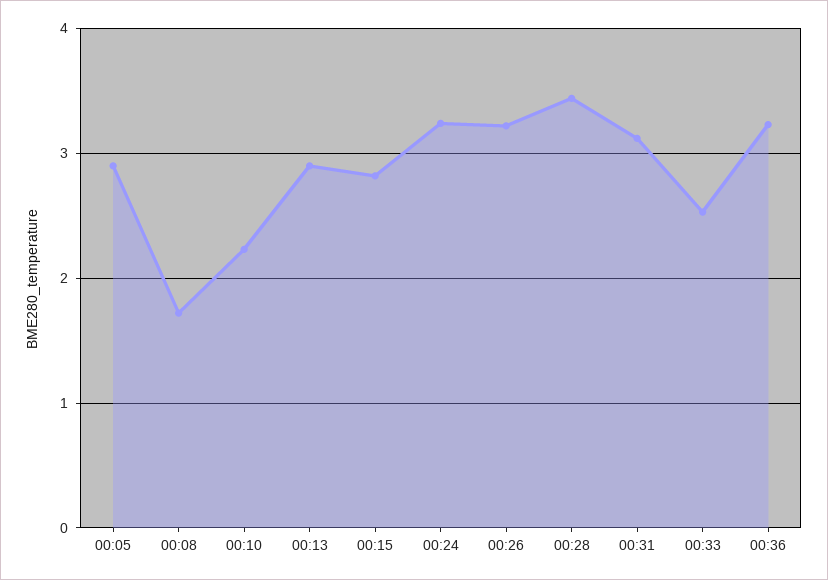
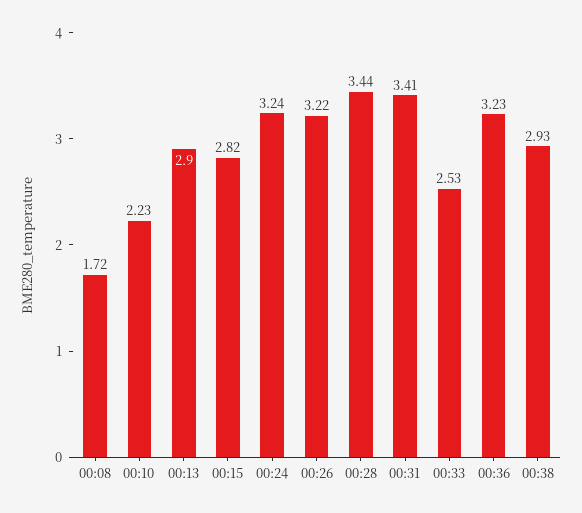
00:05: 2.9 -> none
00:31: 3.1 -> 3.41
00:38: none -> 2.93

